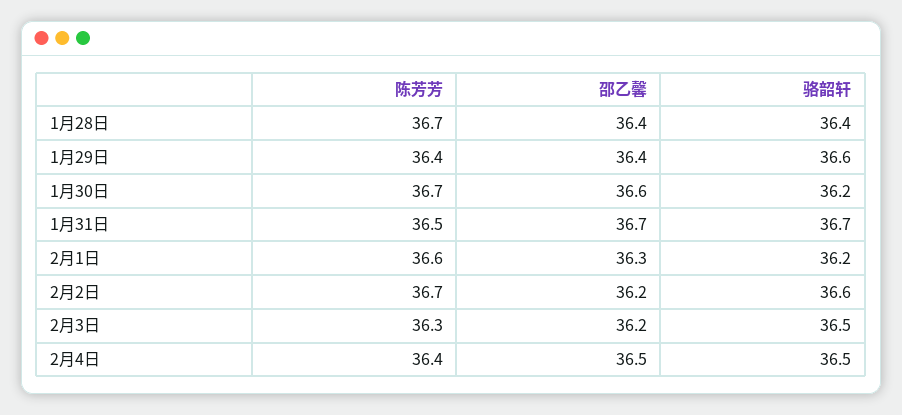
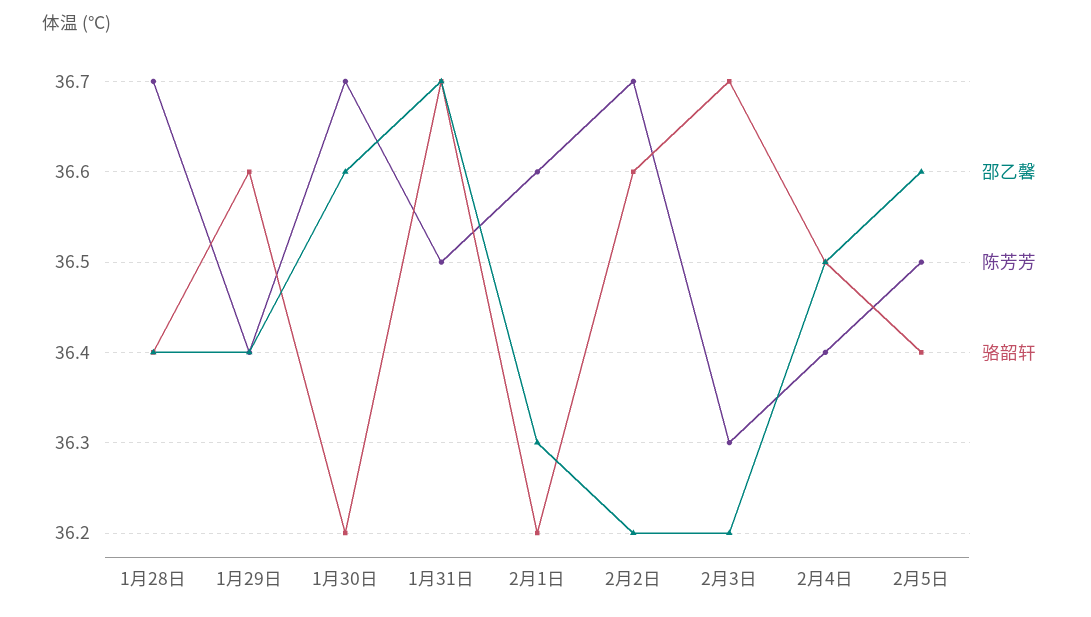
骆韶轩, 2月3日: 36.5 -> 36.7
邵乙馨, 2月5日: none -> 36.6
陈芳芳, 2月5日: none -> 36.5
骆韶轩, 2月5日: none -> 36.4

